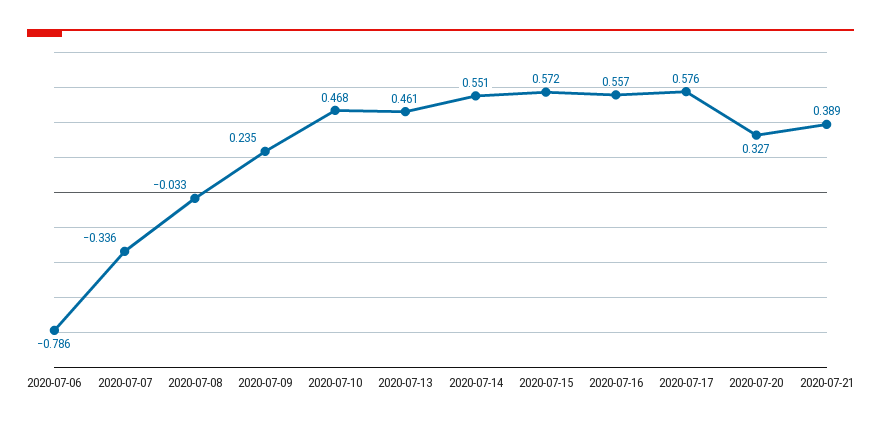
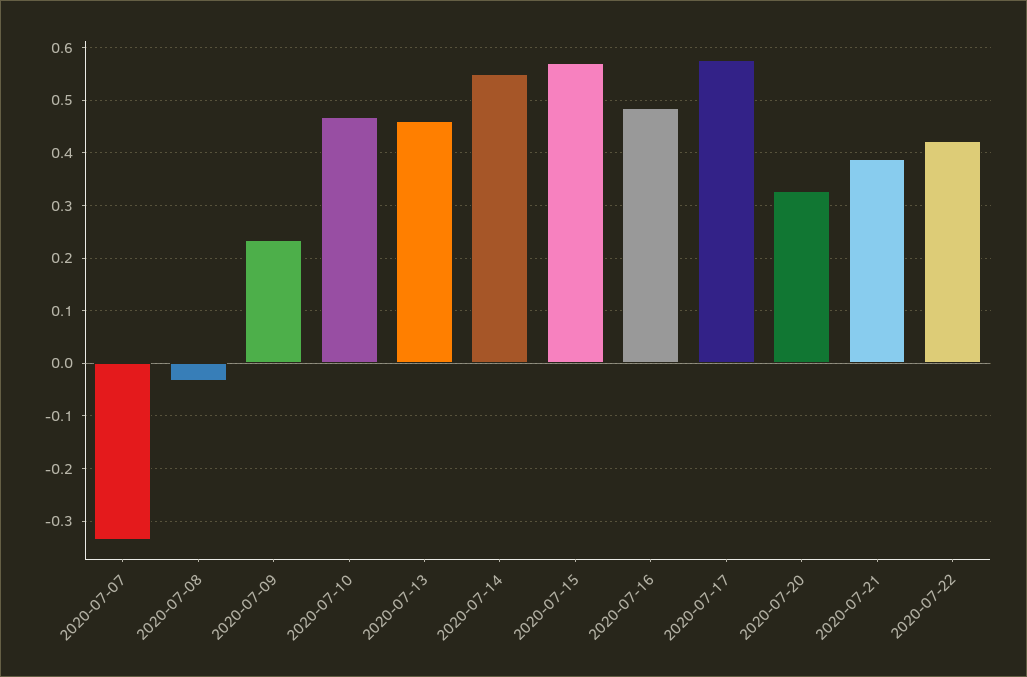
2020-07-06: -0.786 -> none
2020-07-16: 0.557 -> 0.48
2020-07-22: none -> 0.42

